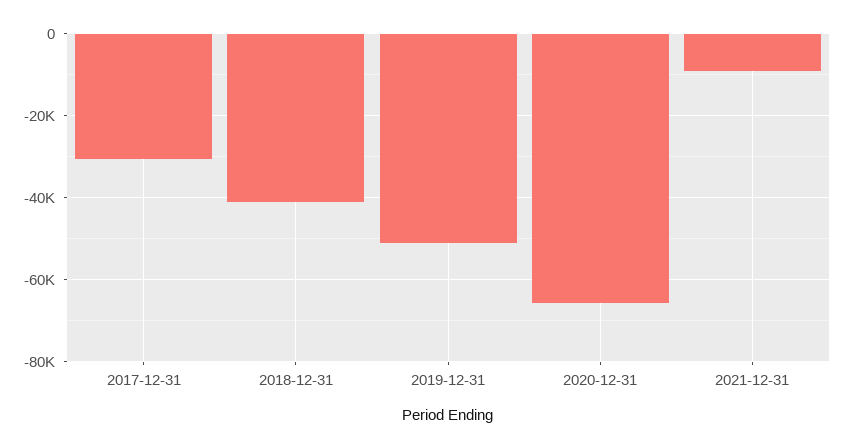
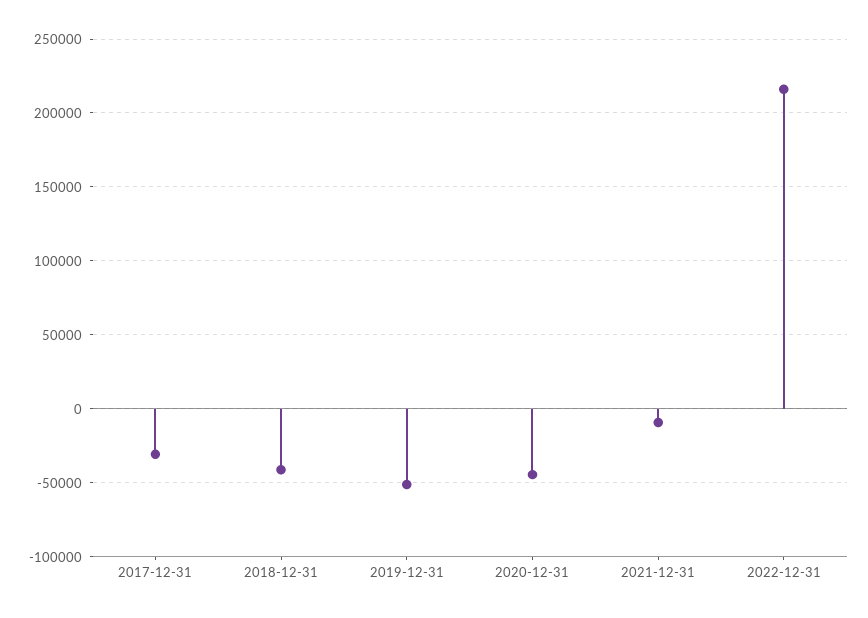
2020-12-31: -66000 -> -45000
2022-12-31: none -> 215000

